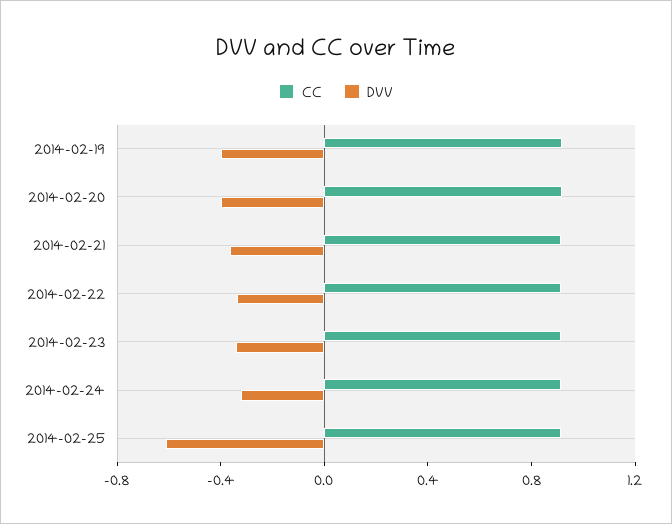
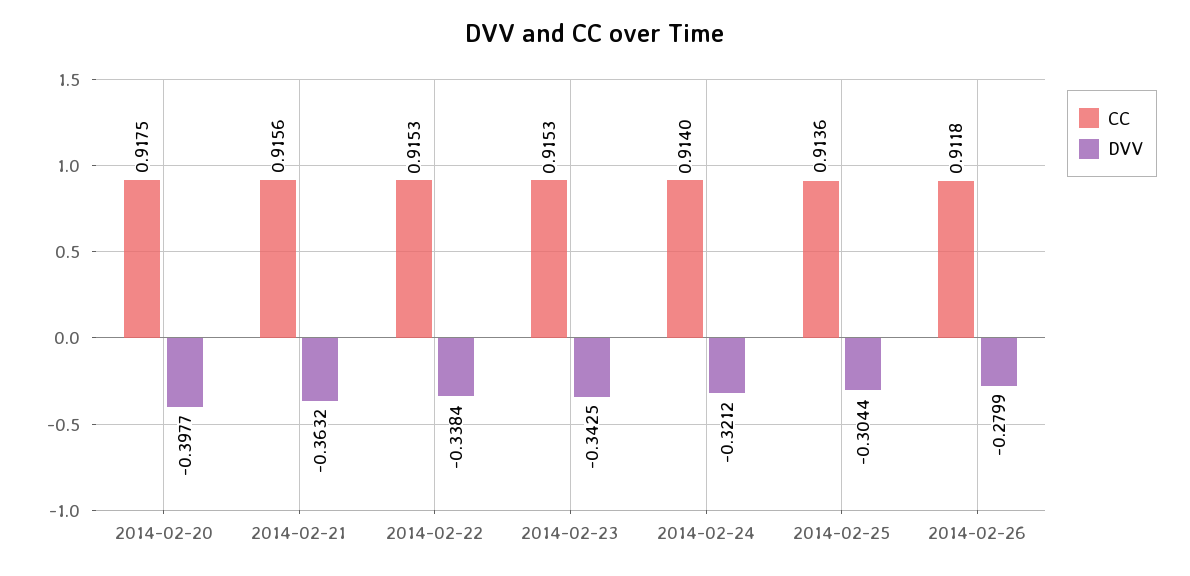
CC, 2014-02-19: 0.9 -> none
DVV, 2014-02-19: -0.4 -> none
DVV, 2014-02-25: -0.6 -> -0.3044
CC, 2014-02-26: none -> 0.9118
DVV, 2014-02-26: none -> -0.2799

